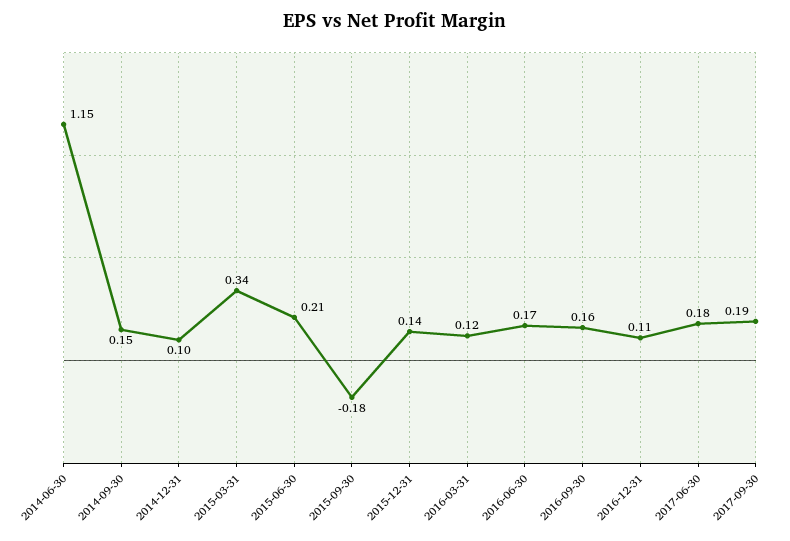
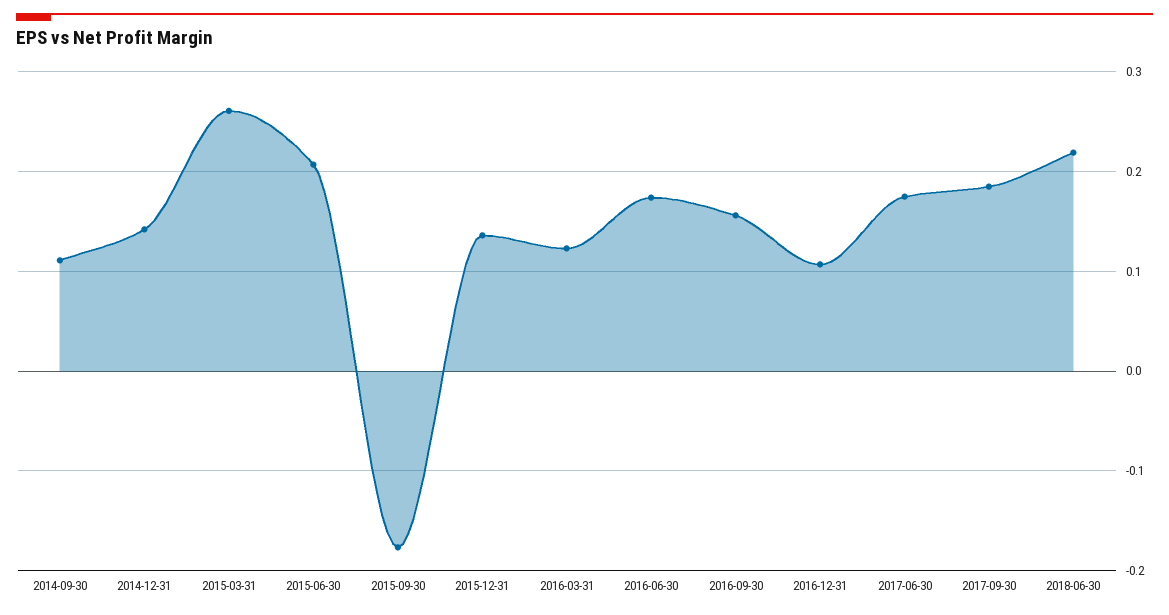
2014-06-30: 1.15 -> none
2014-09-30: 0.15 -> 0.11
2014-12-31: 0.1 -> 0.14
2015-03-31: 0.34 -> 0.26
2018-06-30: none -> 0.22

